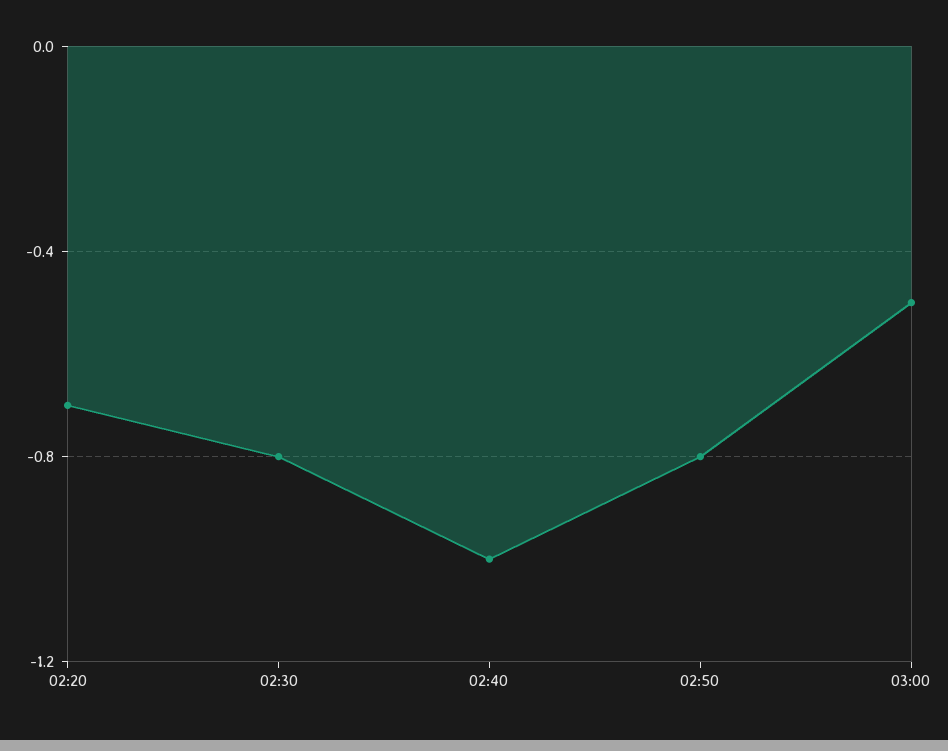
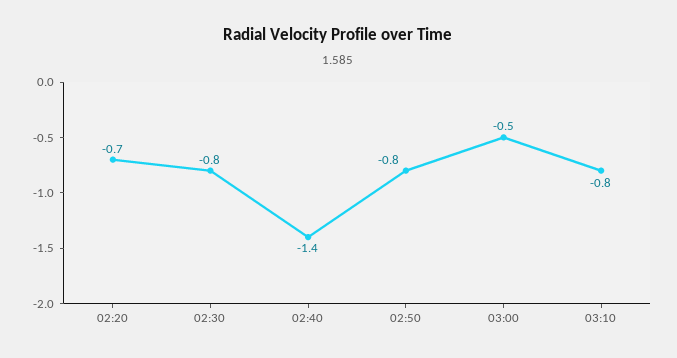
02:40: -1 -> -1.4
03:10: none -> -0.8

